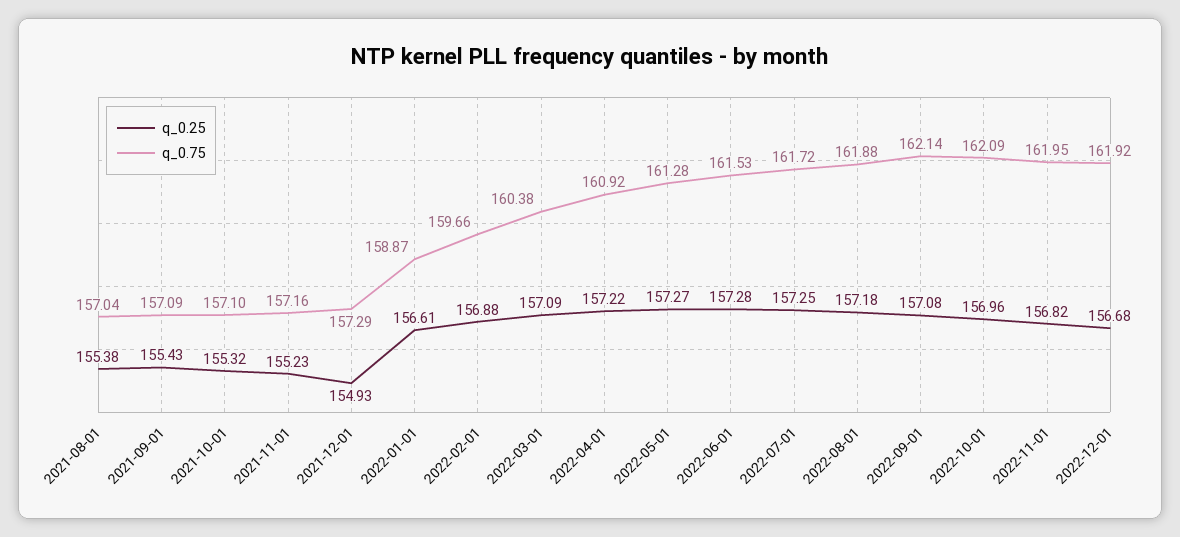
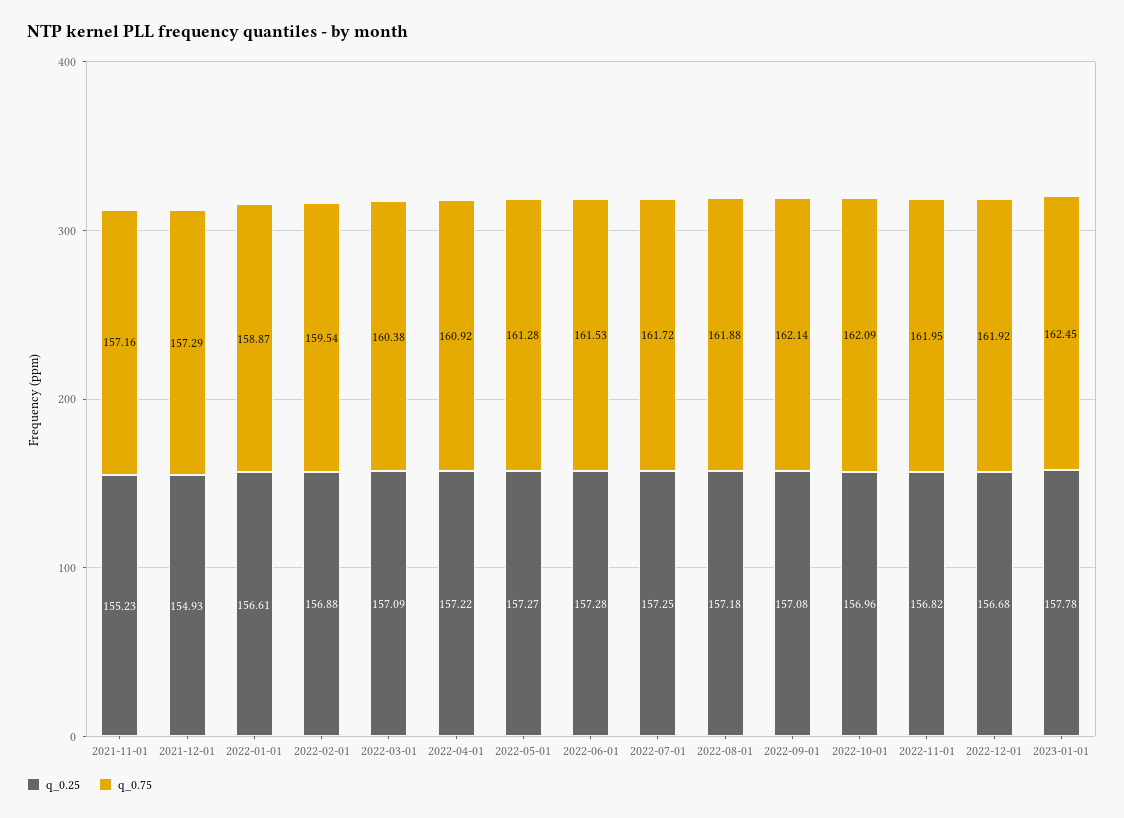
q_0.25, 2021-08-01: 155.38 -> none
q_0.75, 2021-08-01: 157.04 -> none
q_0.25, 2021-09-01: 155.43 -> none
q_0.75, 2021-09-01: 157.09 -> none
q_0.25, 2021-10-01: 155.32 -> none
q_0.75, 2021-10-01: 157.1 -> none
q_0.75, 2022-02-01: 159.66 -> 159.54
q_0.25, 2023-01-01: none -> 157.78
q_0.75, 2023-01-01: none -> 162.45

